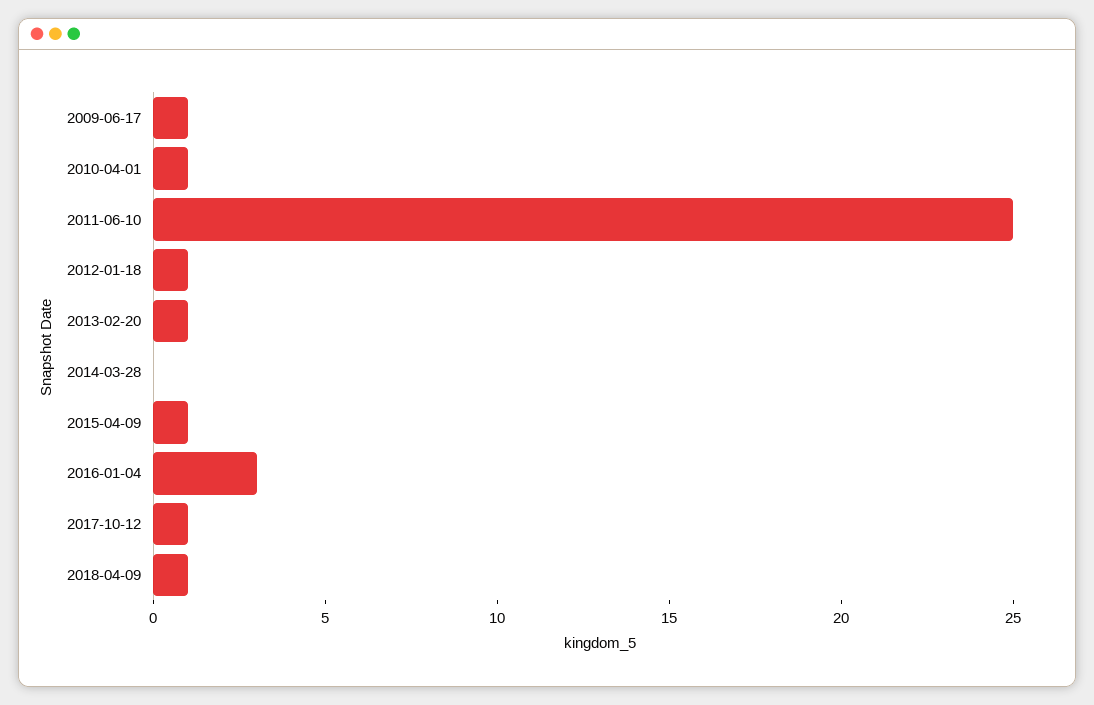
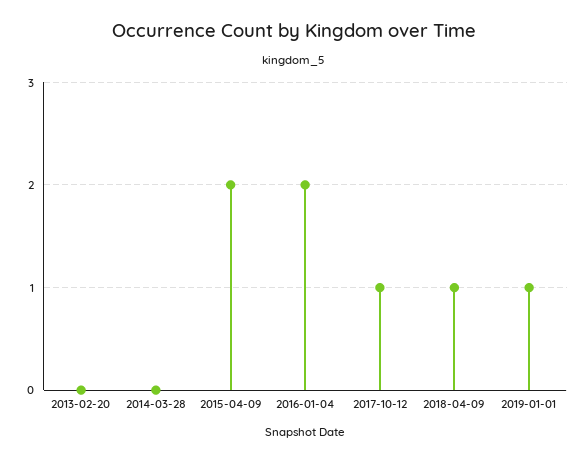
2009-06-17: 1 -> none
2010-04-01: 1 -> none
2011-06-10: 25 -> none
2012-01-18: 1 -> none
2013-02-20: 1 -> 0
2015-04-09: 1 -> 2
2016-01-04: 3 -> 2
2019-01-01: none -> 1

